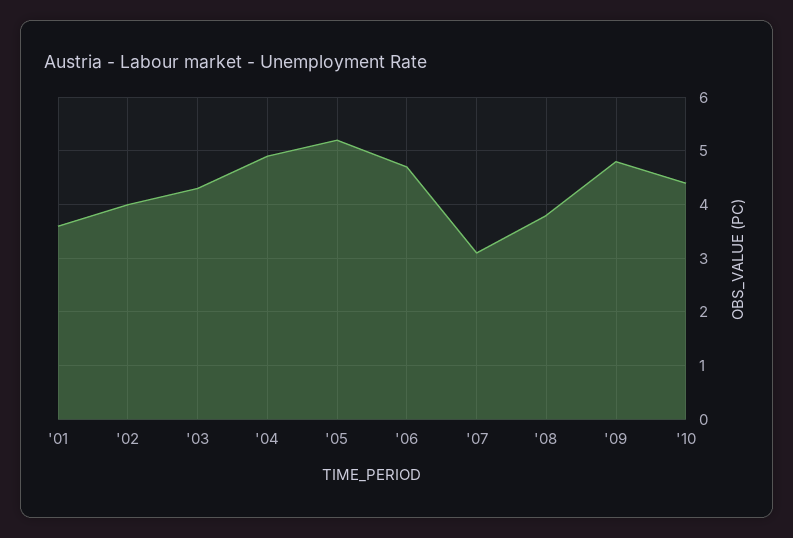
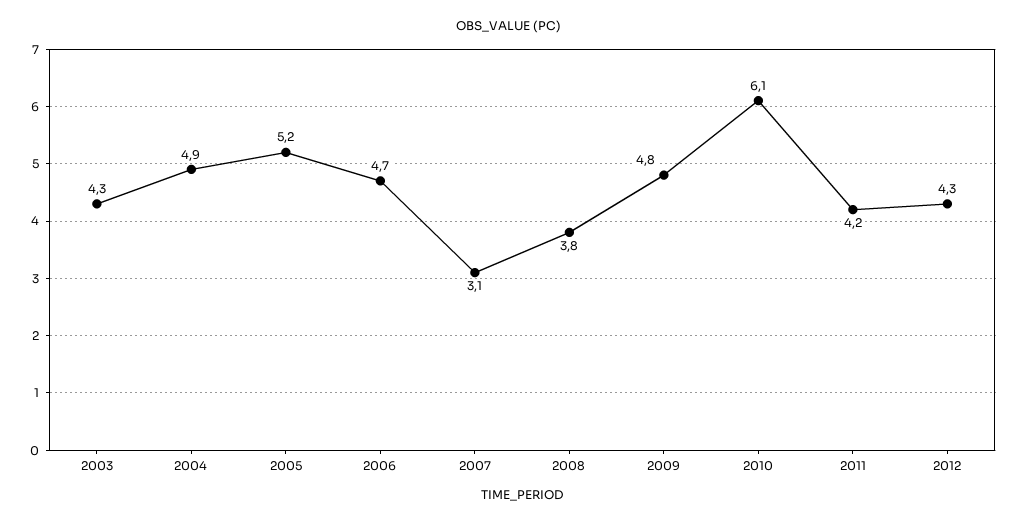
'01: 3.5 -> none
'02: 4 -> none
'10: 4.5 -> 6.1
2011: none -> 4.2
2012: none -> 4.3

